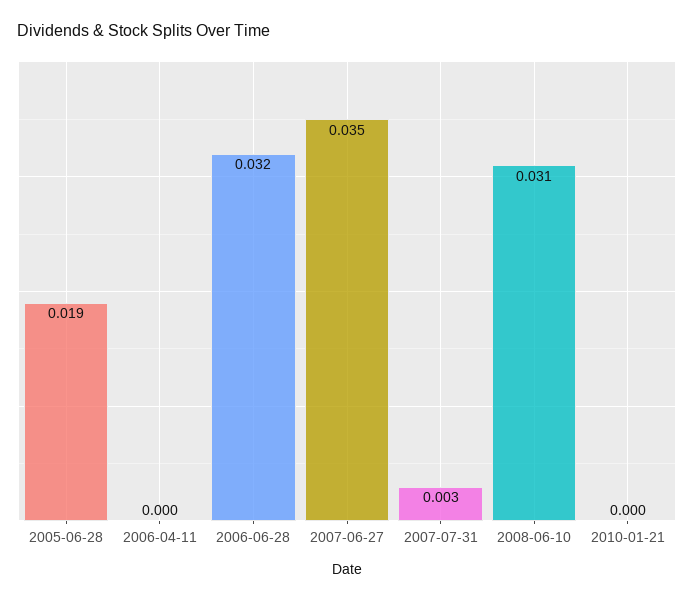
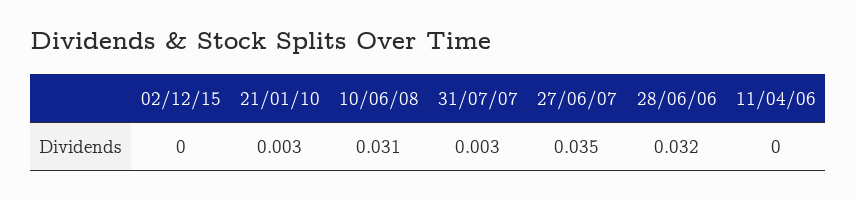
2005-06-28: 0.019 -> none
2010-01-21: 0 -> 0.003
02/12/15: none -> 0

